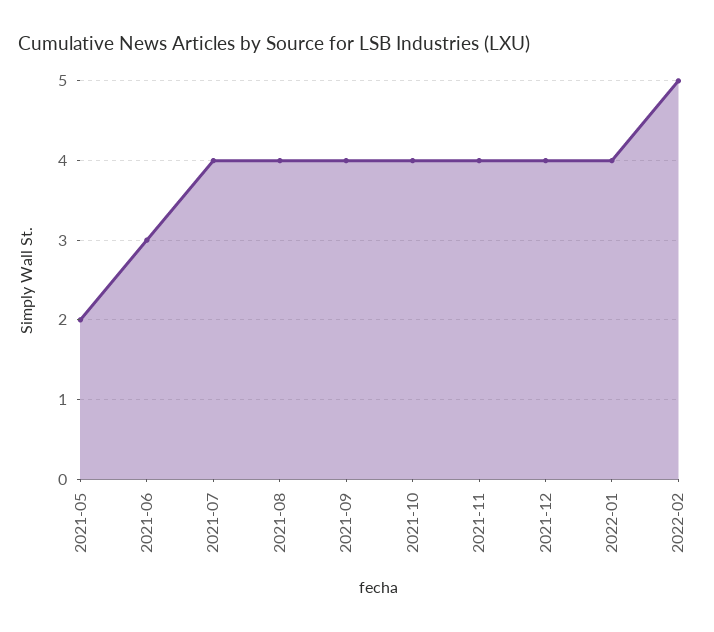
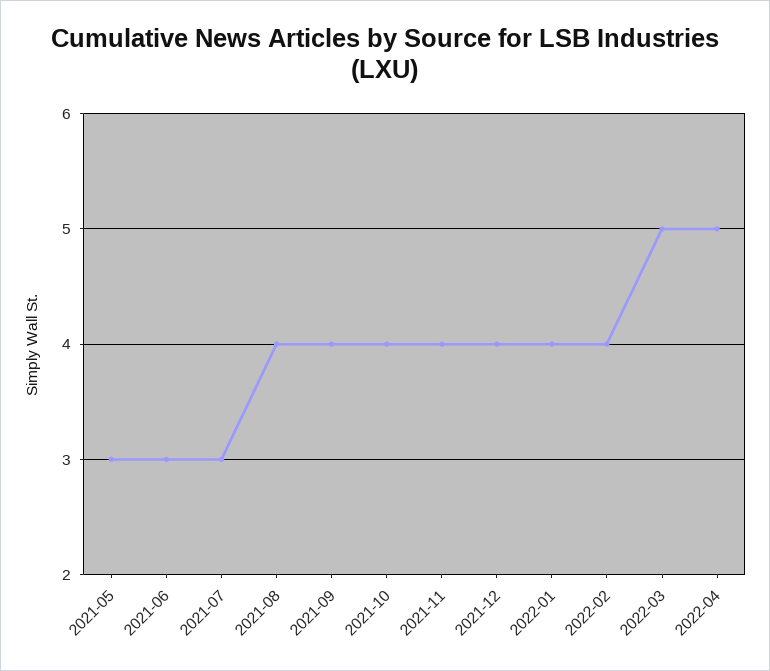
2021-05: 2 -> 3
2021-07: 4 -> 3
2022-02: 5 -> 4
2022-03: none -> 5
2022-04: none -> 5

